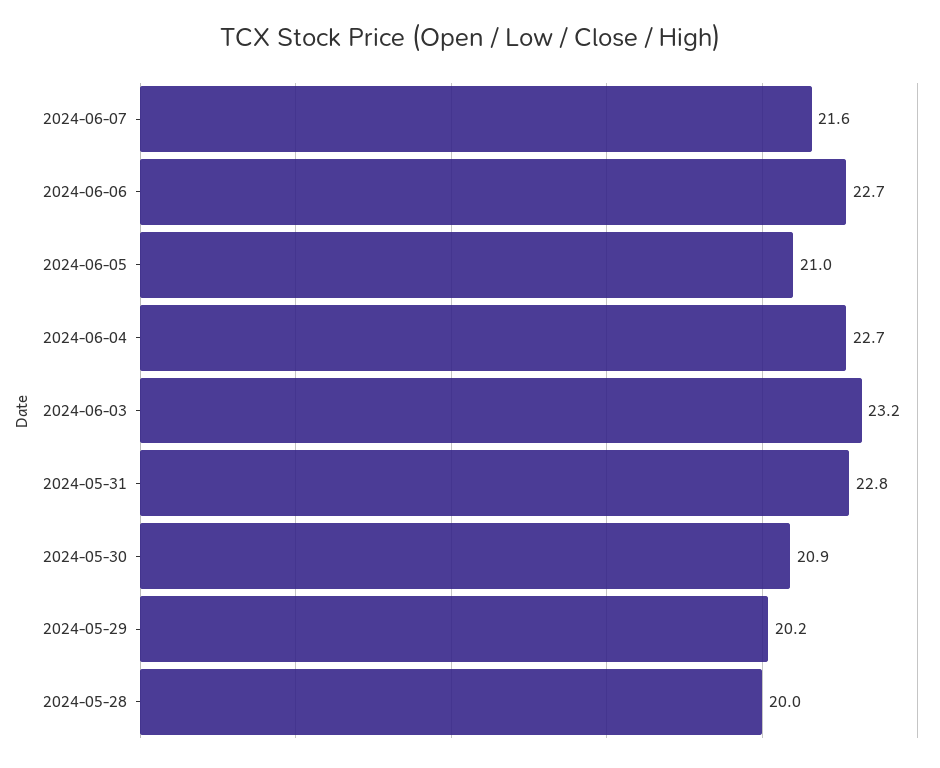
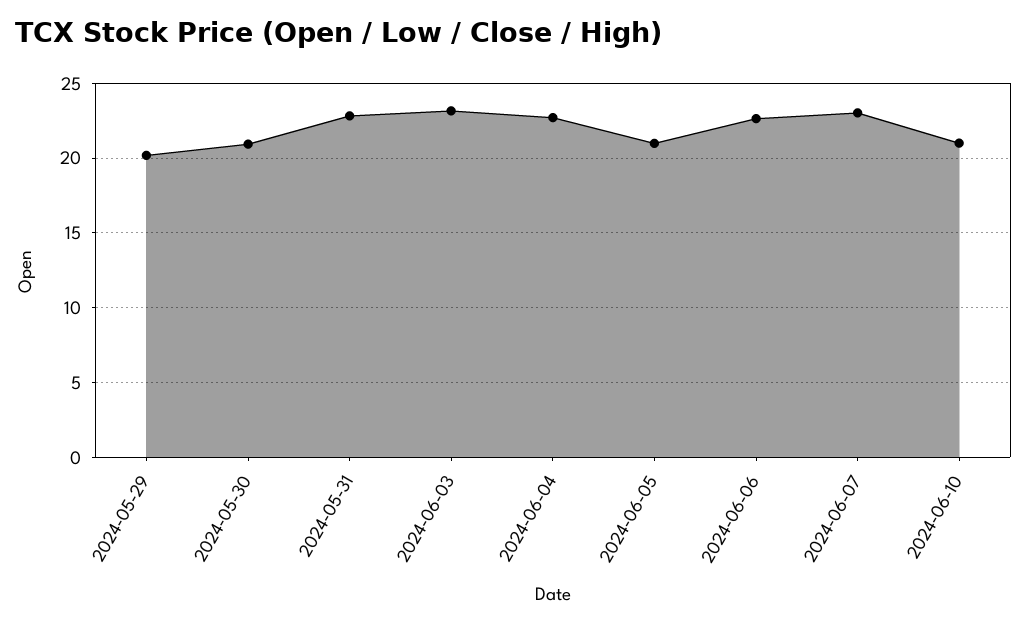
2024-06-07: 21.6 -> 23
2024-05-28: 20 -> none
2024-06-10: none -> 21

